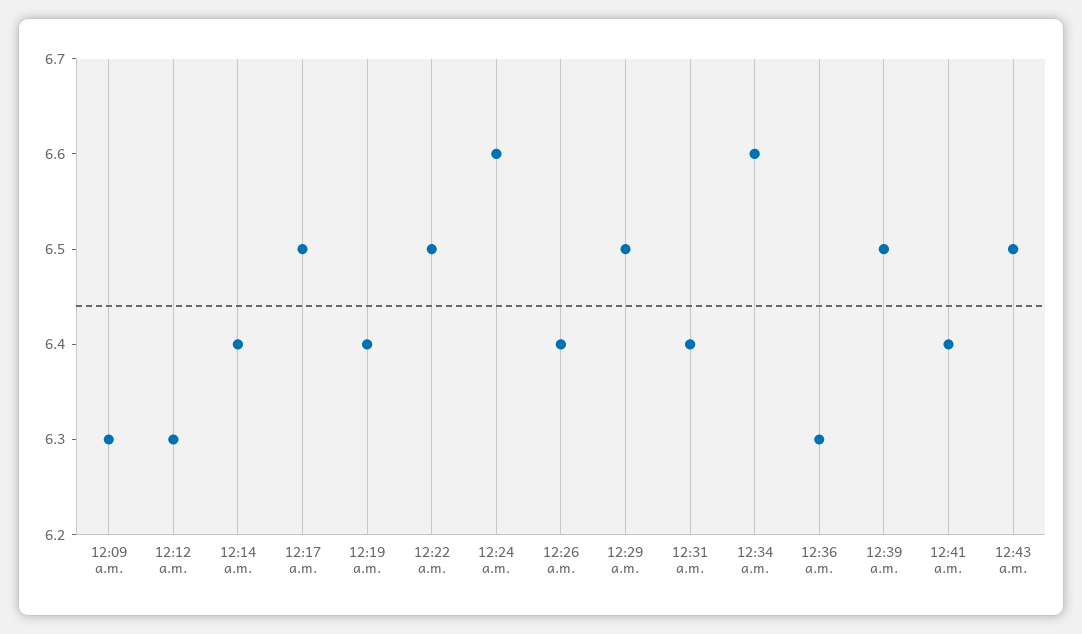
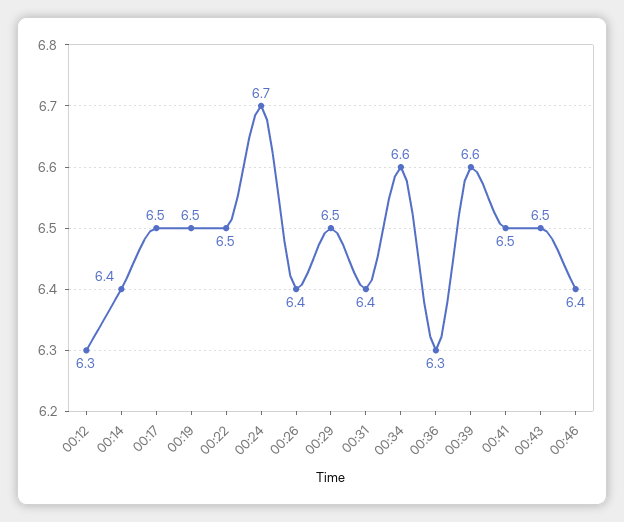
12:09 a.m.: 6.3 -> none
12:19 a.m.: 6.4 -> 6.5
12:24 a.m.: 6.6 -> 6.7
12:39 a.m.: 6.5 -> 6.6
12:41 a.m.: 6.4 -> 6.5
00:46: none -> 6.4

